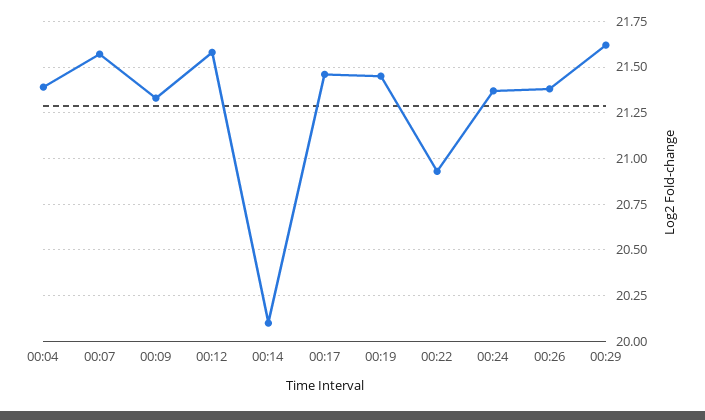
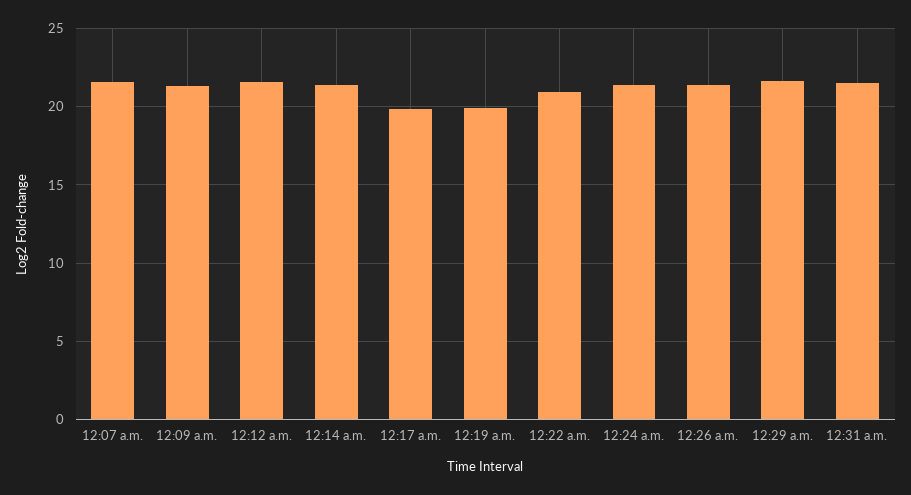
00:04: 21.4 -> none
00:14: 20.1 -> 21.5
00:17: 21.45 -> 20
00:19: 21.45 -> 20
12:31 a.m.: none -> 21.5

